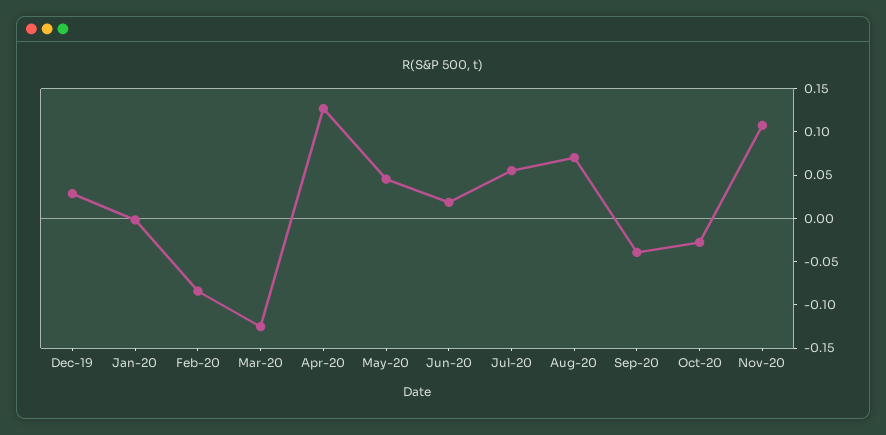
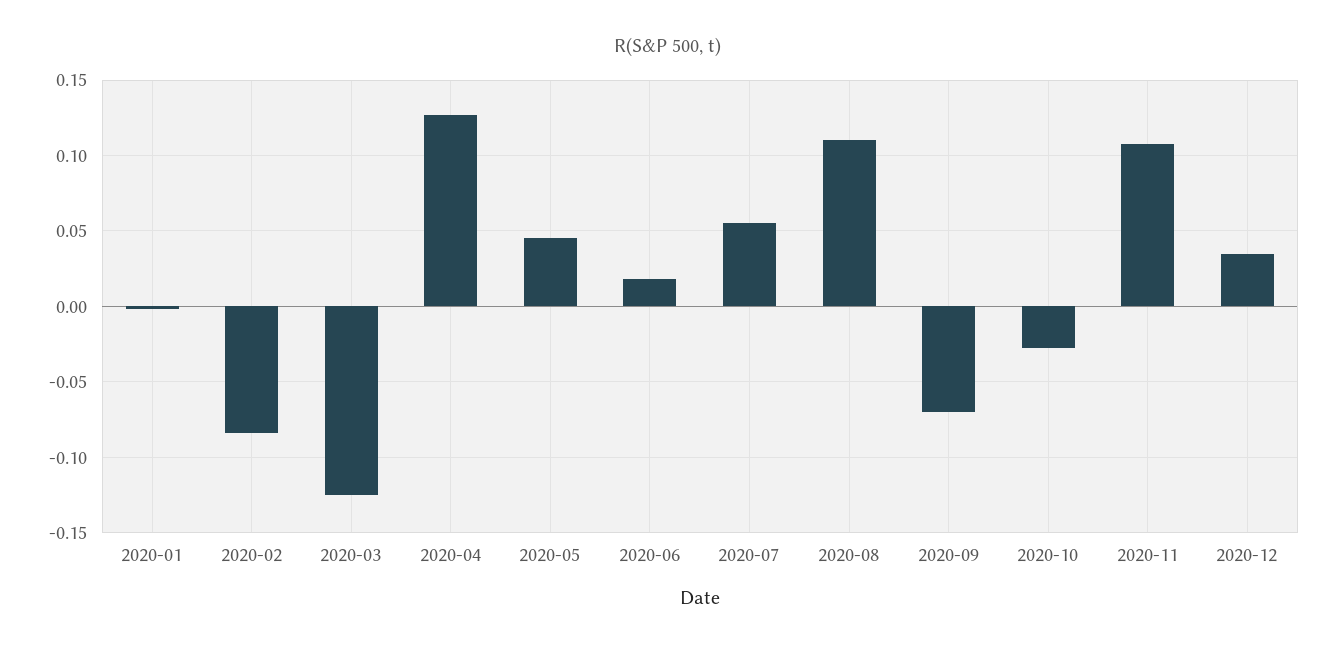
Dec-19: 0.03 -> none
Aug-20: 0.07 -> 0.11
Sep-20: -0.04 -> -0.07
2020-12: none -> 0.035

